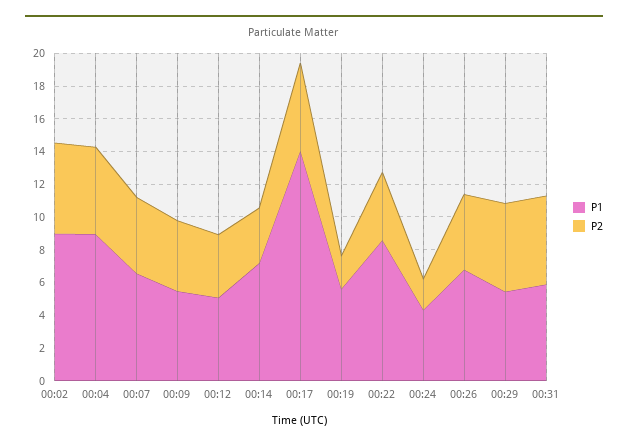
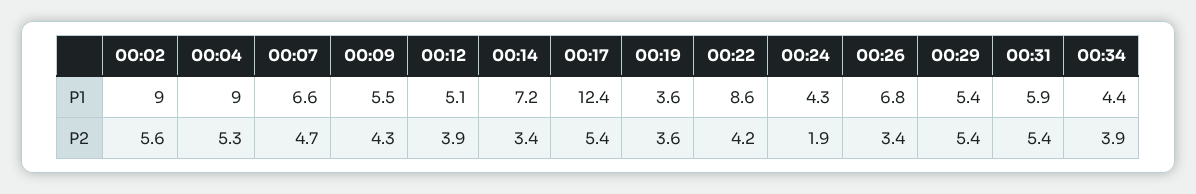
P1, 00:17: 14 -> 12.4
P1, 00:19: 5.5 -> 3.6
P2, 00:19: 2 -> 3.6
P2, 00:26: 4.5 -> 3.4
P1, 00:34: none -> 4.4
P2, 00:34: none -> 3.9

